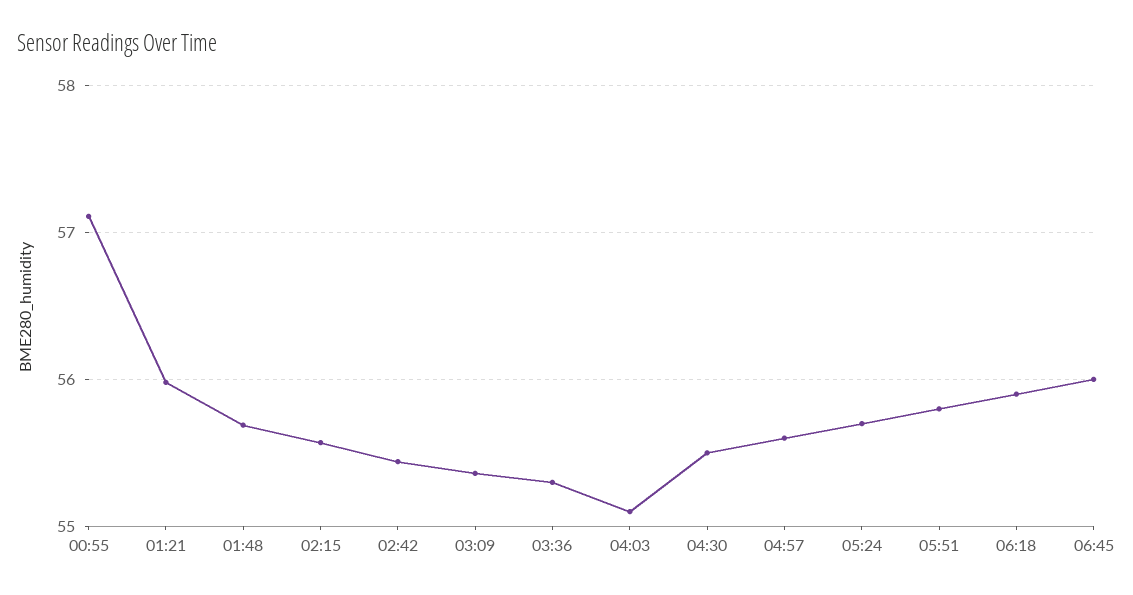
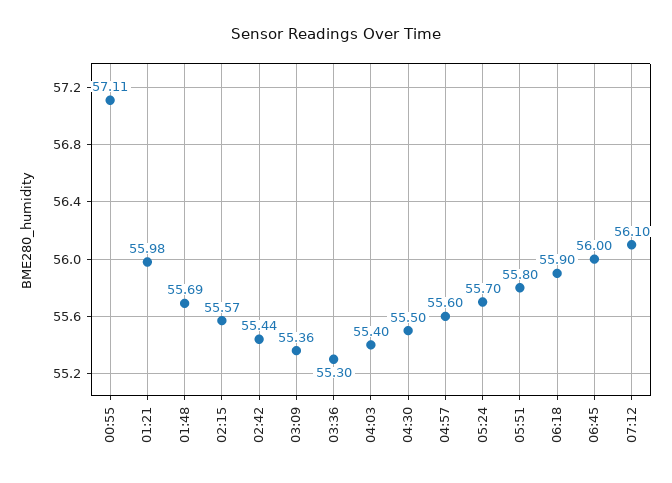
04:03: 55.1 -> 55.4
07:12: none -> 56.1

